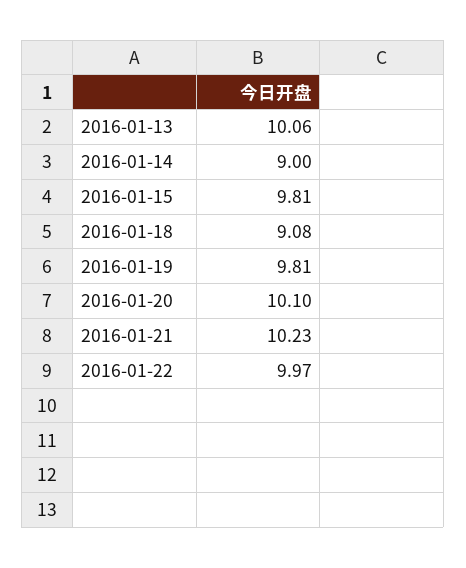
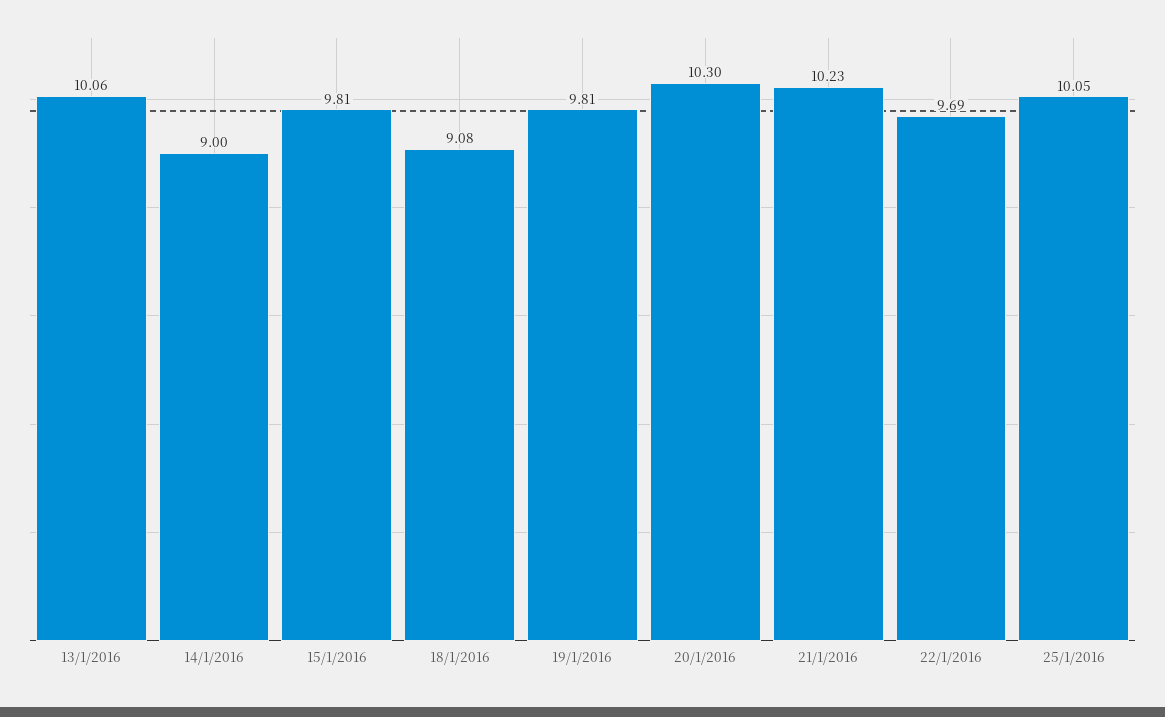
2016-01-20: 10.1 -> 10.3
2016-01-22: 9.97 -> 9.69
25/1/2016: none -> 10.05

